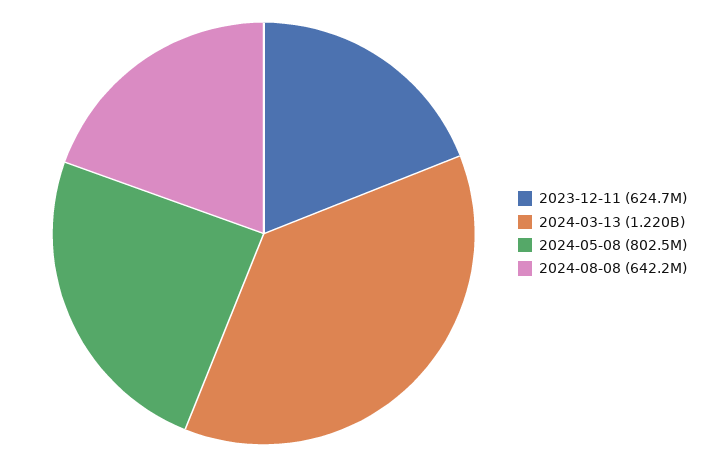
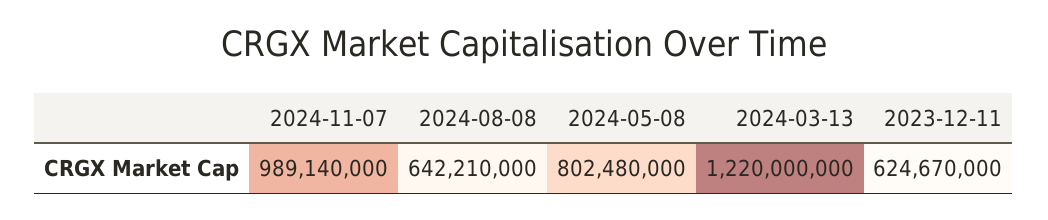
2024-11-07: none -> 989140000

